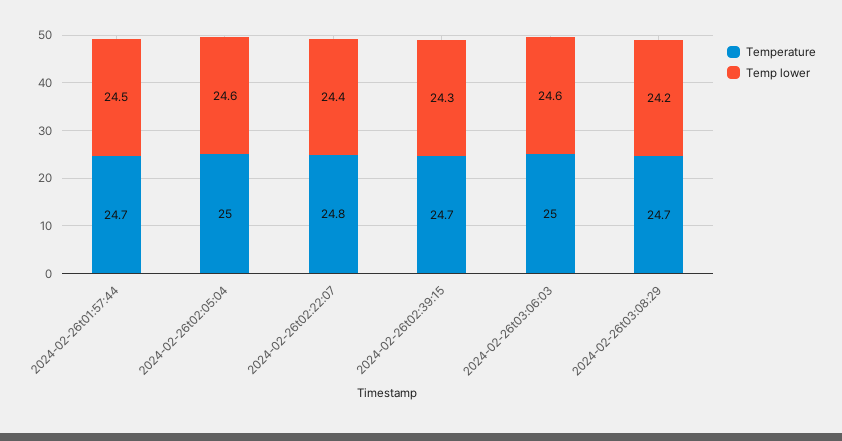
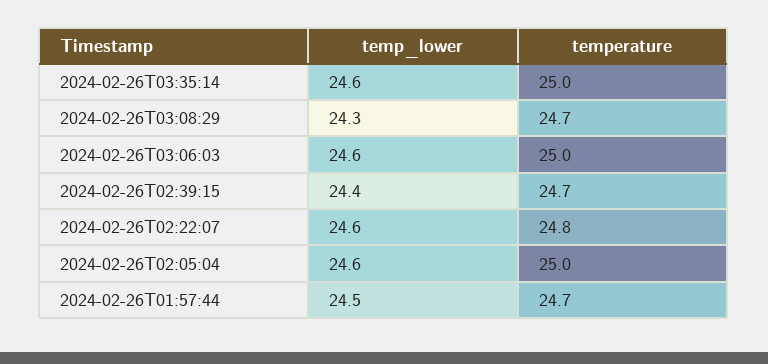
Temp lower, 2024-02-26t02:22:07: 24.4 -> 24.6
Temp lower, 2024-02-26t02:39:15: 24.3 -> 24.4
Temp lower, 2024-02-26t03:08:29: 24.2 -> 24.3
Temp lower, 2024-02-26T03:35:14: none -> 24.6
Temperature, 2024-02-26T03:35:14: none -> 25

